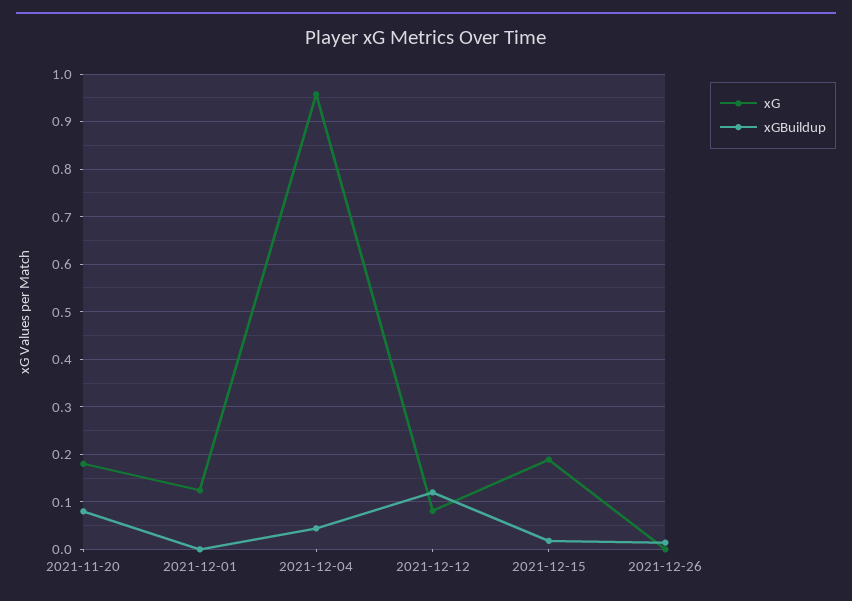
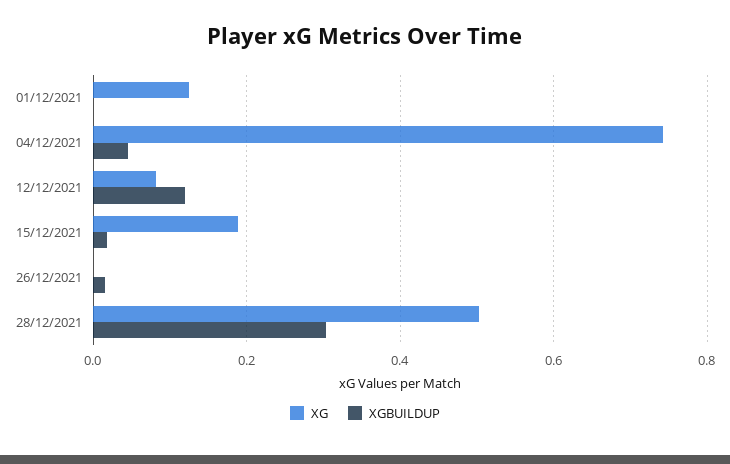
xG, 2021-11-20: 0.18 -> none
xGBuildup, 2021-11-20: 0.08 -> none
xG, 2021-12-04: 0.96 -> 0.74
xG, 28/12/2021: none -> 0.5
xGBuildup, 28/12/2021: none -> 0.3

